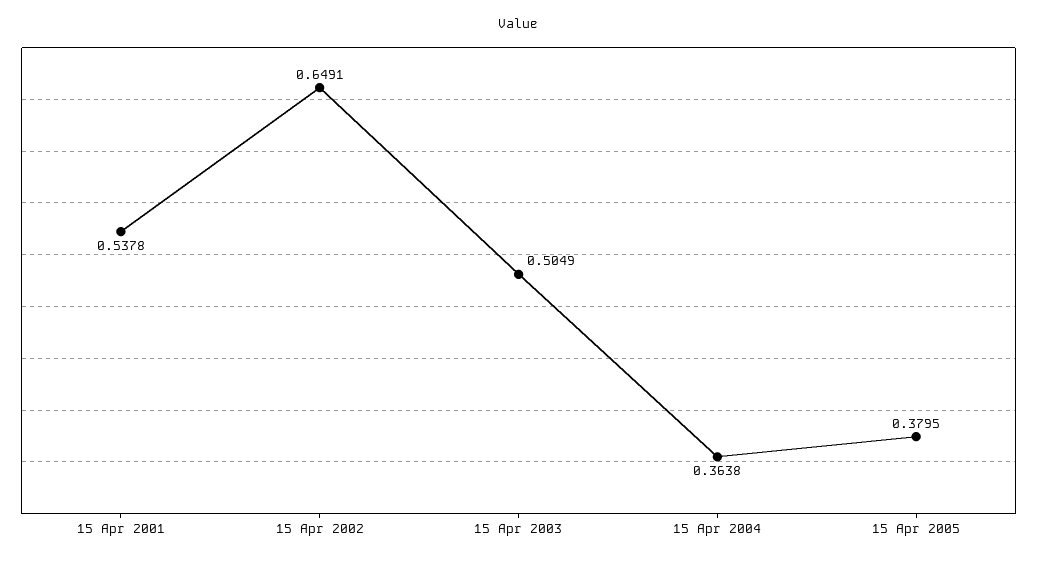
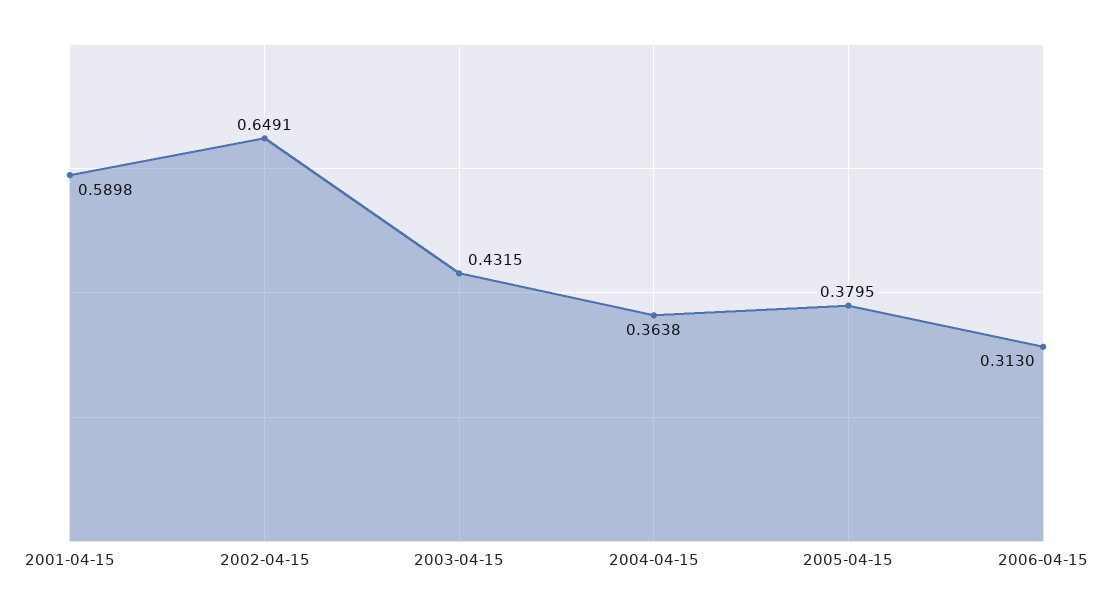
15 Apr 2001: 0.5378 -> 0.5898
15 Apr 2003: 0.5049 -> 0.4315
2006-04-15: none -> 0.313

